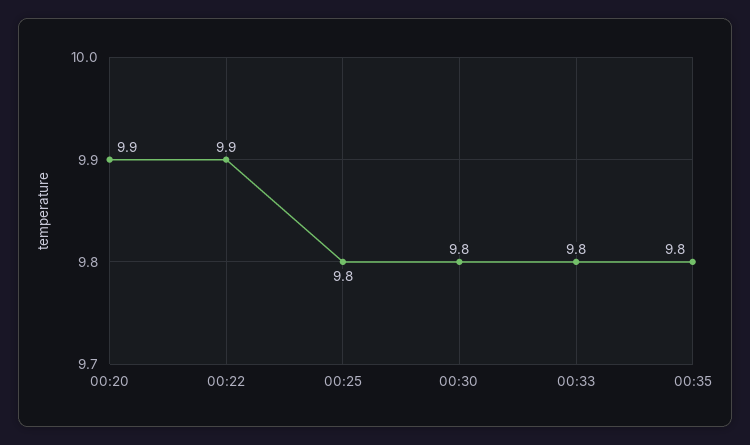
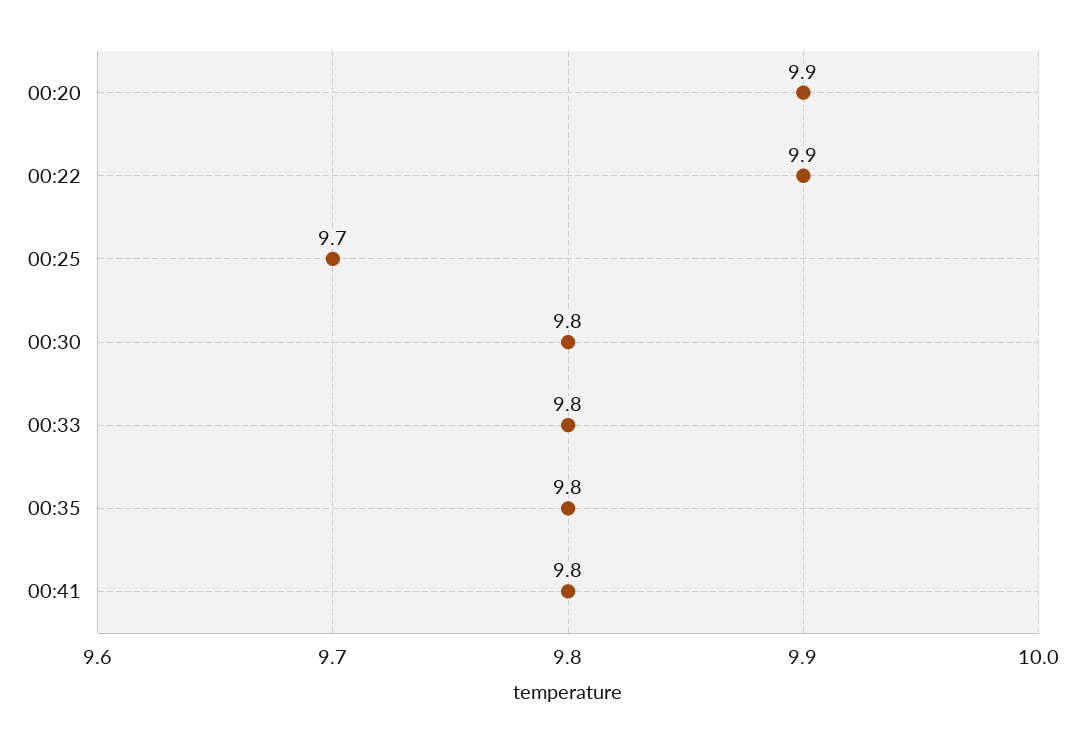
00:25: 9.8 -> 9.7
00:41: none -> 9.8

